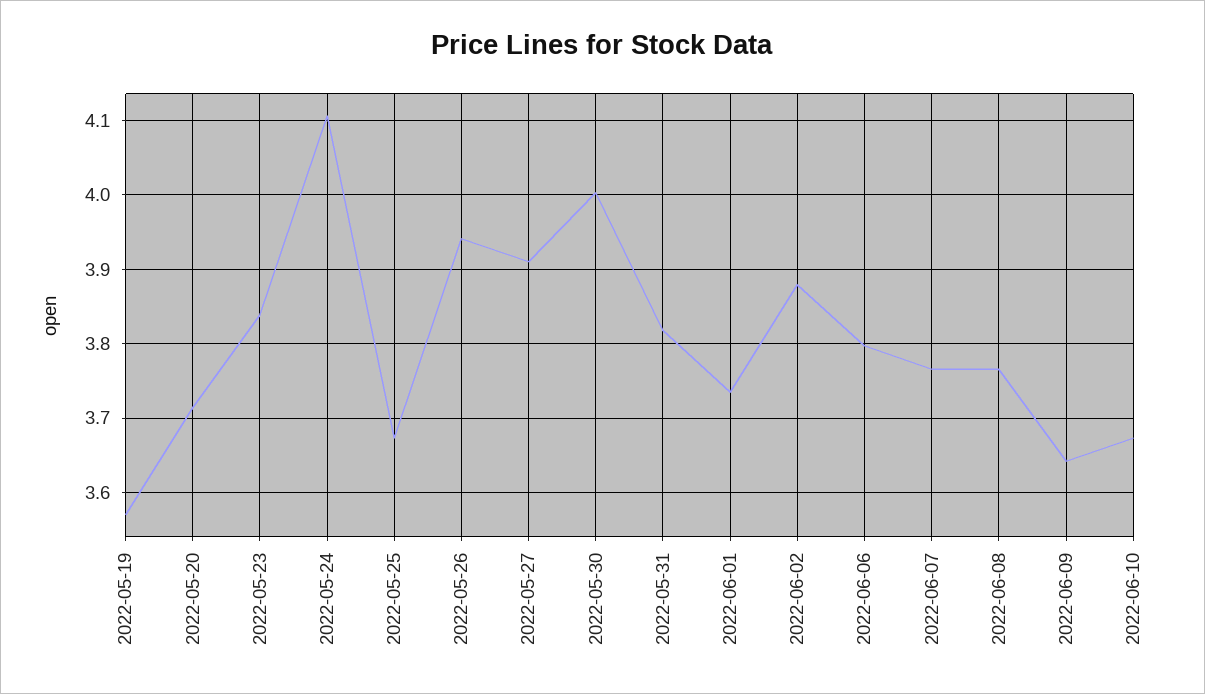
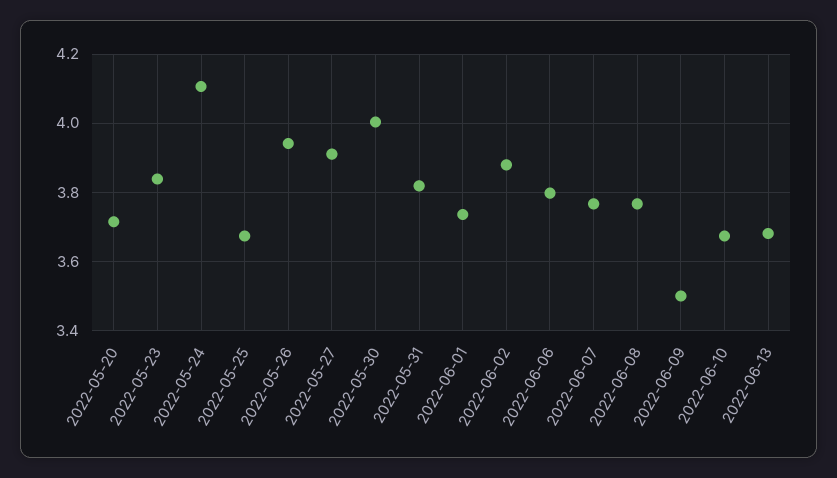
2022-05-19: 3.57 -> none
2022-06-09: 3.64 -> 3.5
2022-06-13: none -> 3.68

